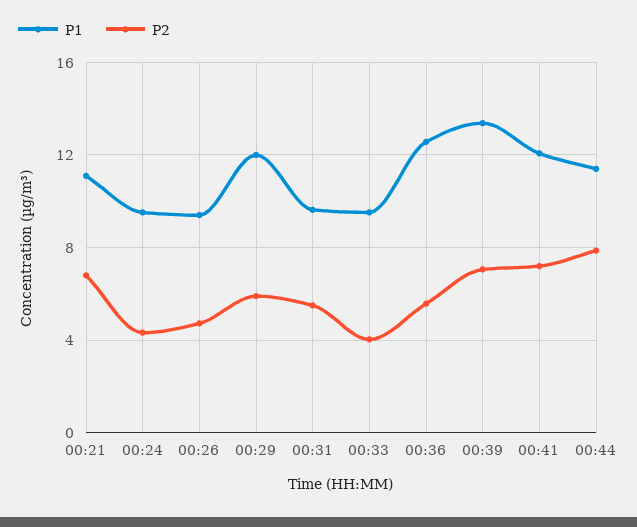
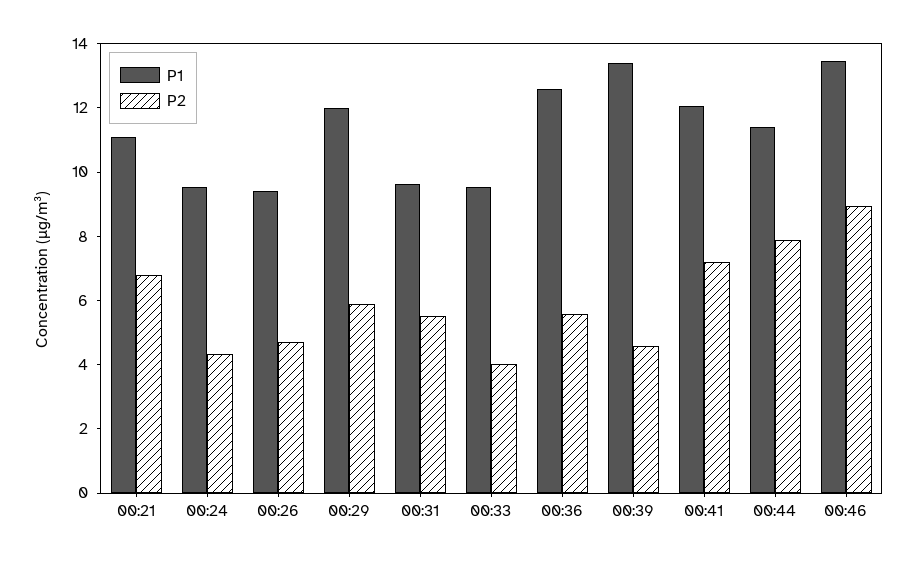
P2, 00:39: 7 -> 4.5
P1, 00:46: none -> 13.5
P2, 00:46: none -> 9

